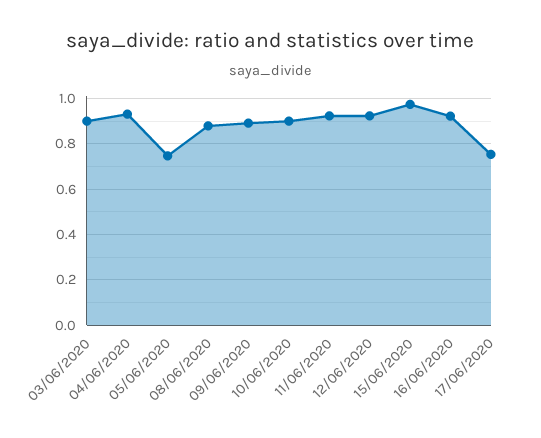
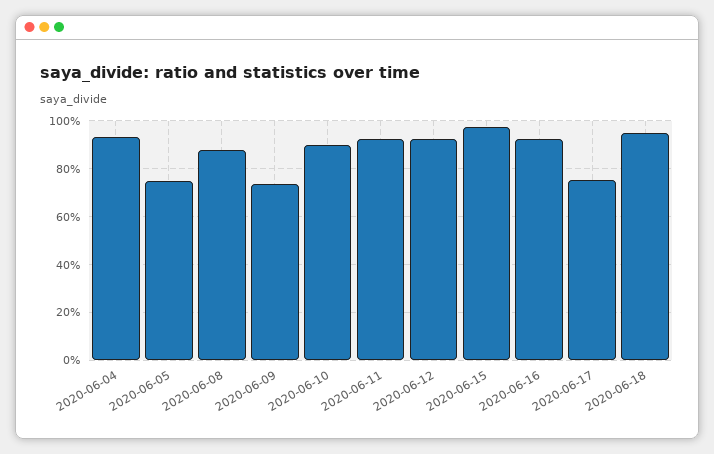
03/06/2020: 0.9 -> none
09/06/2020: 0.9 -> 0.75
2020-06-18: none -> 0.95

